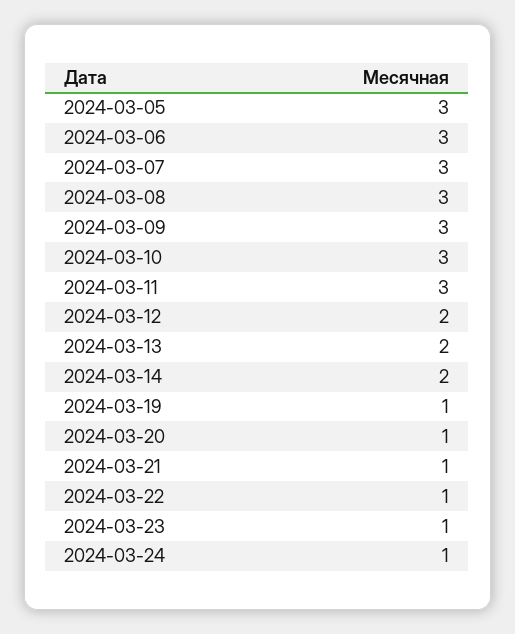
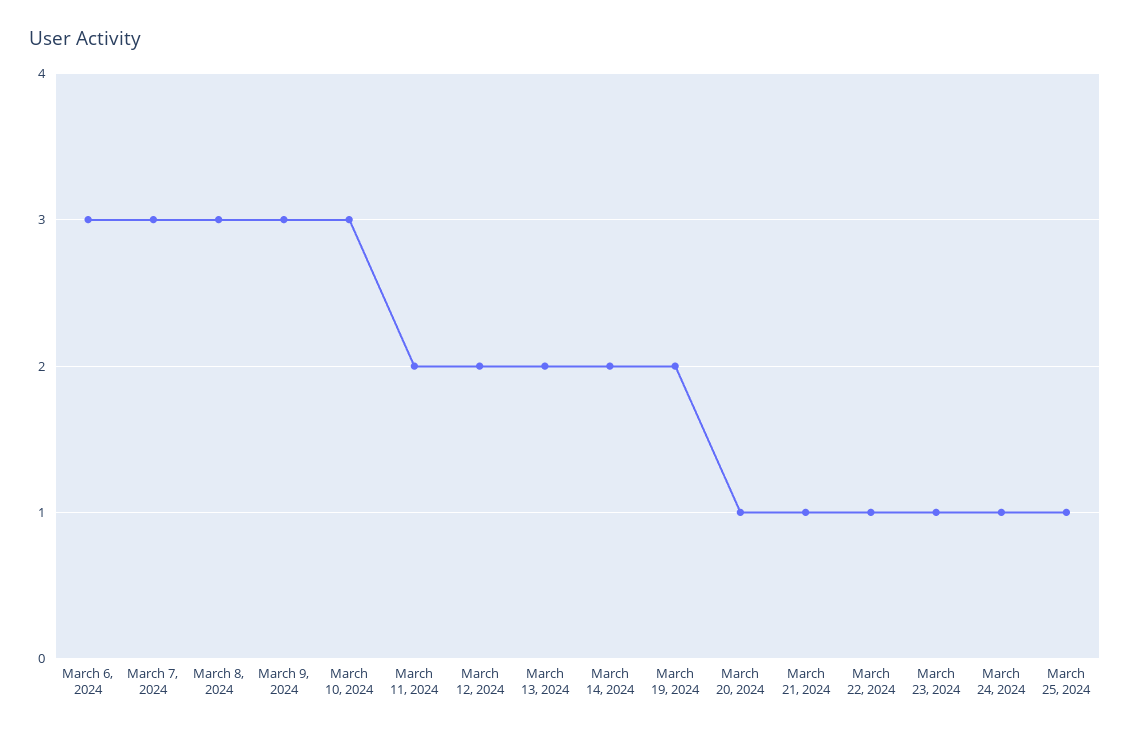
2024-03-05: 3 -> none
2024-03-11: 3 -> 2
2024-03-19: 1 -> 2
March 25, 2024: none -> 1

